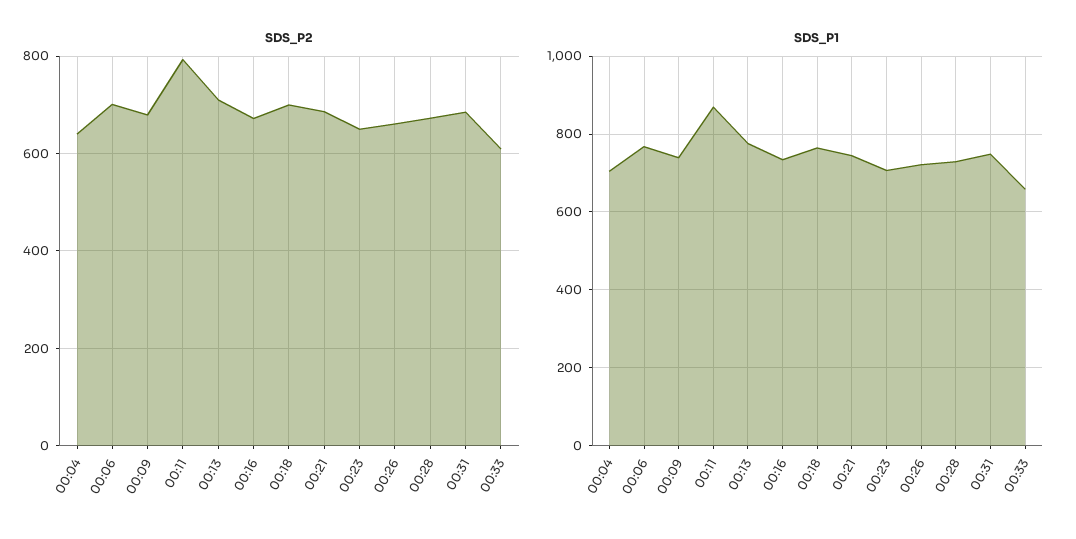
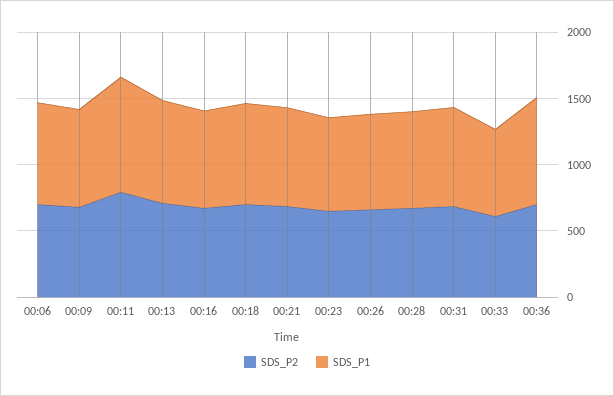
SDS_P2, 00:04: 640 -> none
SDS_P1, 00:04: 700 -> none
SDS_P2, 00:36: none -> 700
SDS_P1, 00:36: none -> 800

